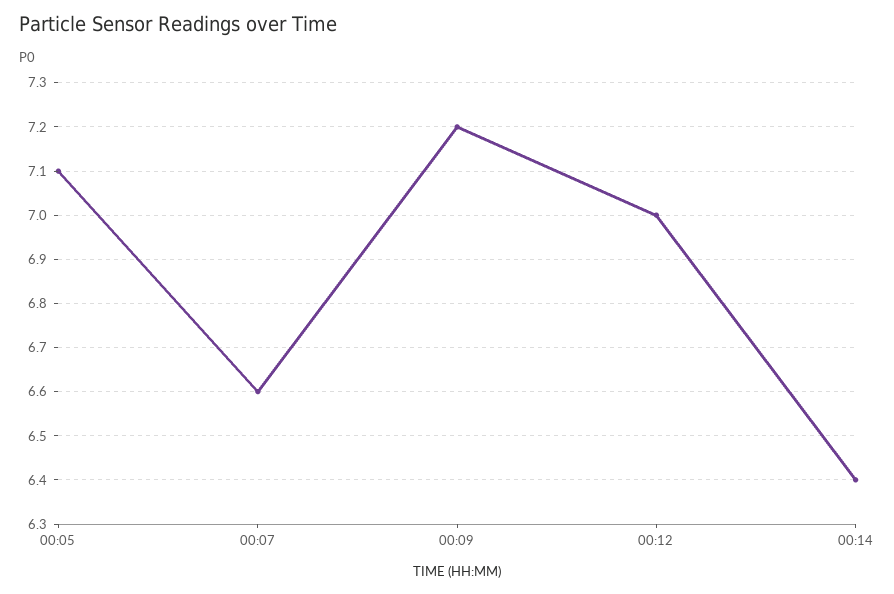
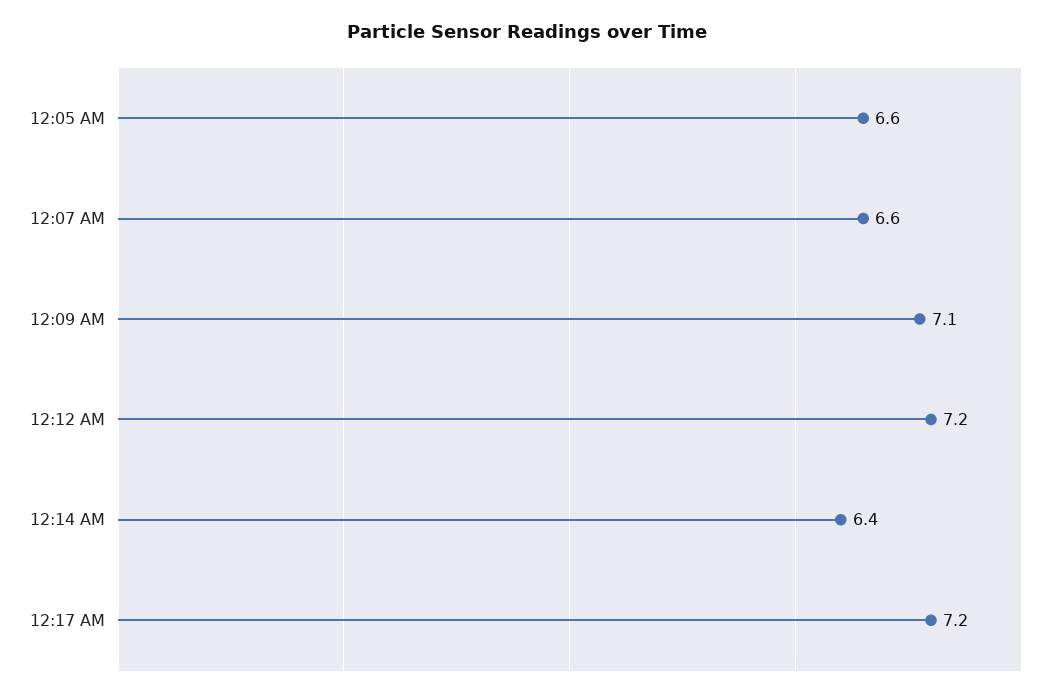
00:05: 7.1 -> 6.6
00:09: 7.2 -> 7.1
00:12: 7 -> 7.2
12:17 AM: none -> 7.2

